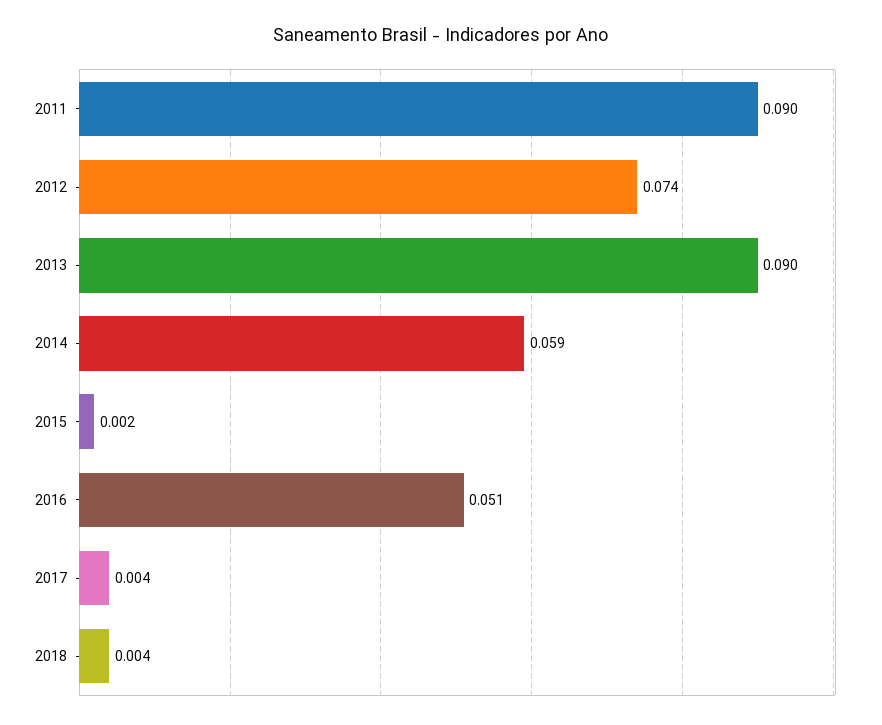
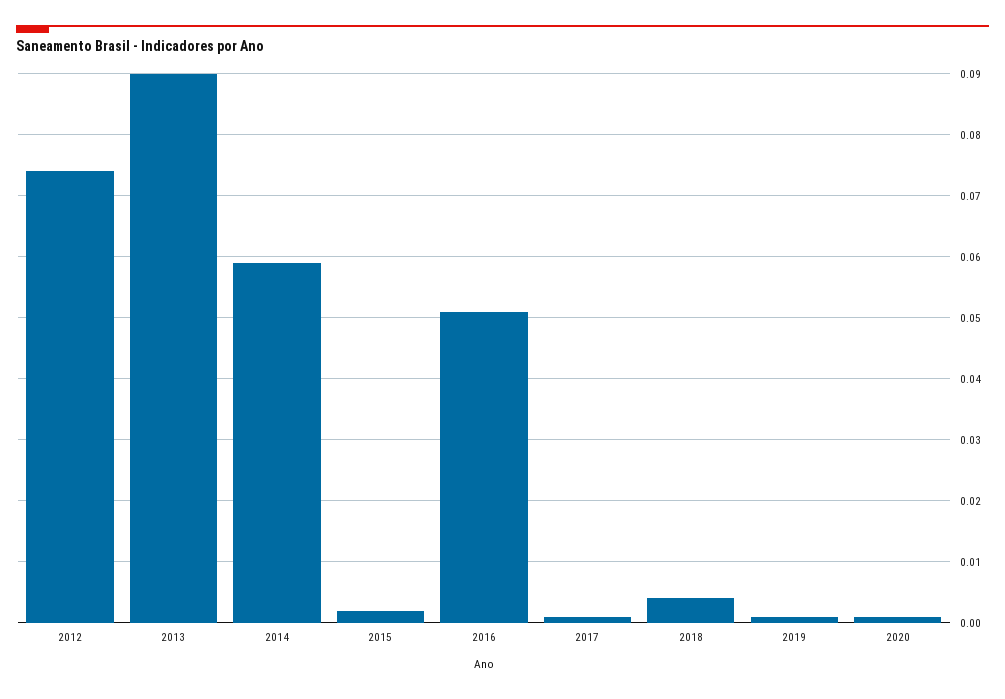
2011: 0.09 -> none
2017: 0.004 -> 0.001
2019: none -> 0.001
2020: none -> 0.001

